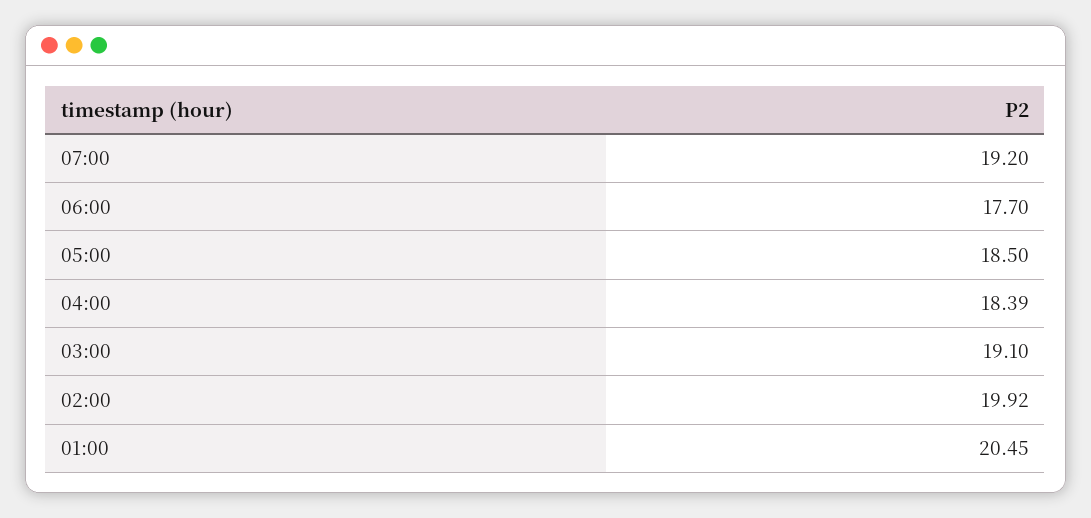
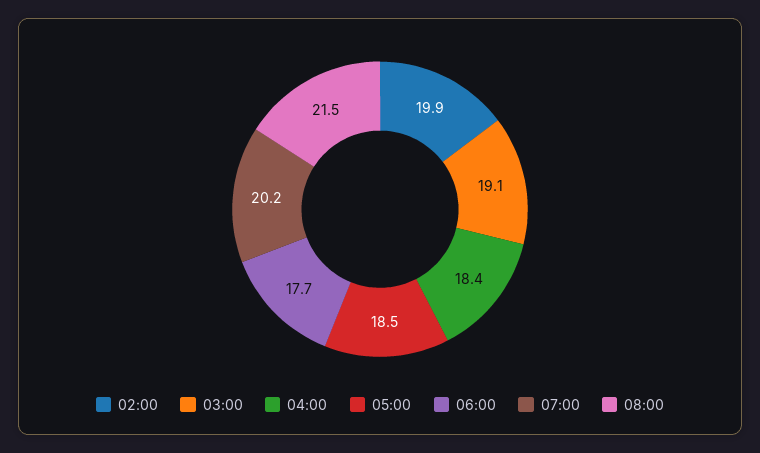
07:00: 19.2 -> 20.2
01:00: 20.45 -> none
08:00: none -> 21.5

